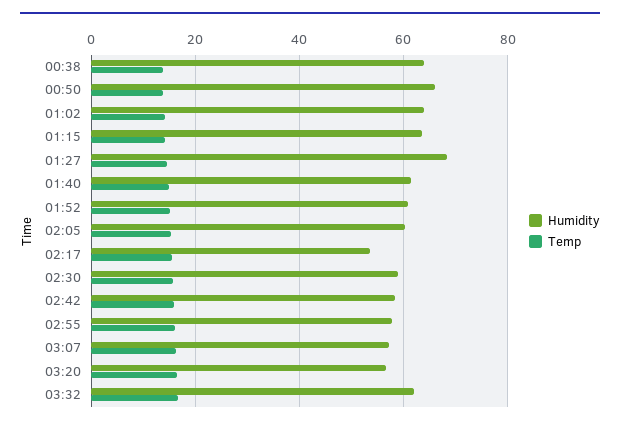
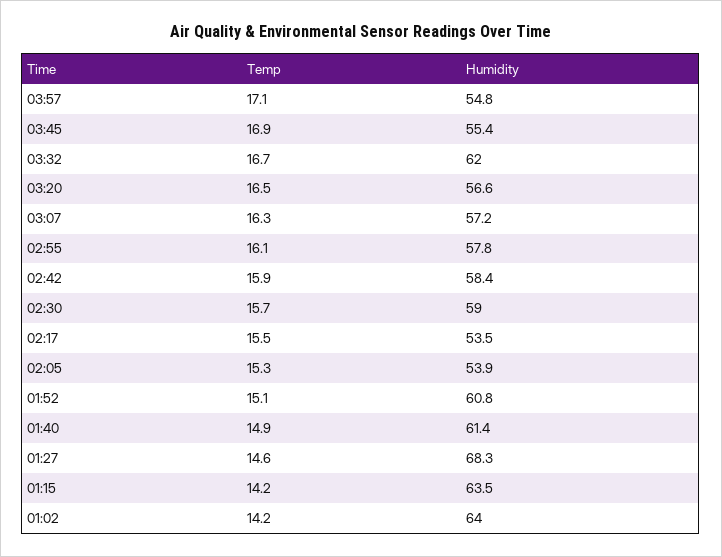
Humidity, 00:38: 64 -> none
Temp, 00:38: 14 -> none
Humidity, 00:50: 66 -> none
Temp, 00:50: 14 -> none
Humidity, 02:05: 60 -> 53.9
Temp, 03:57: none -> 17.1
Humidity, 03:57: none -> 54.8
Temp, 03:45: none -> 16.9
Humidity, 03:45: none -> 55.4

